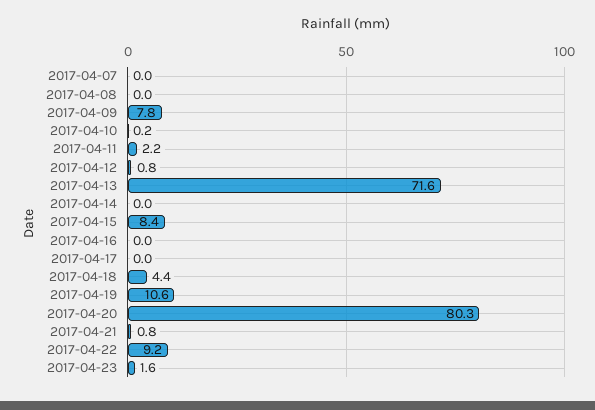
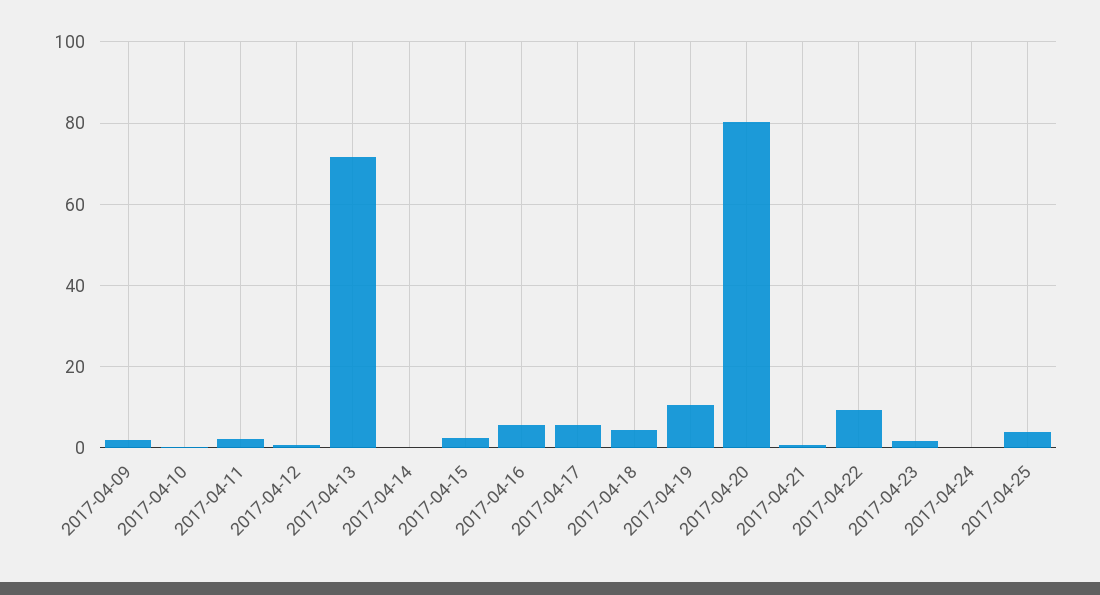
2017-04-07: 0 -> none
2017-04-08: 0 -> none
2017-04-09: 7.8 -> 2
2017-04-15: 8.4 -> 2
2017-04-16: 0 -> 6
2017-04-17: 0 -> 6
2017-04-24: none -> 0
2017-04-25: none -> 4

